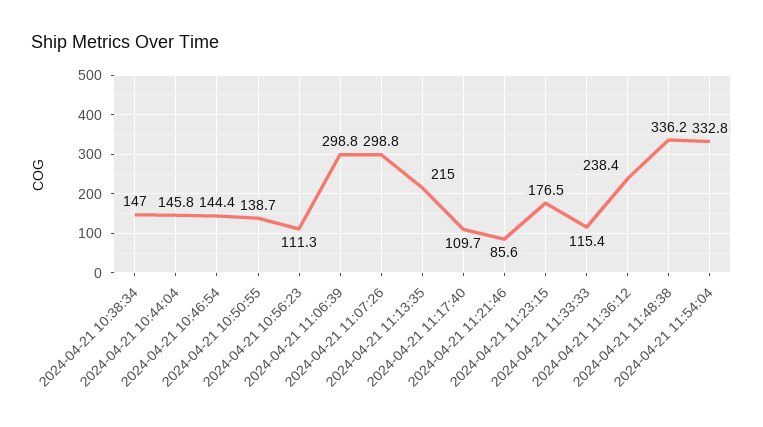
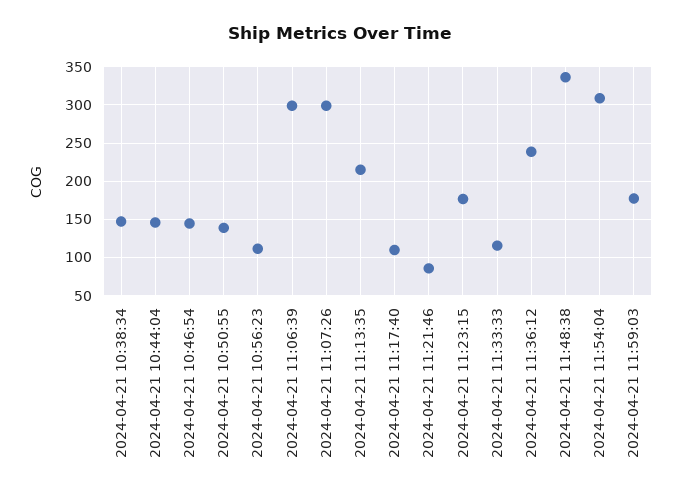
2024-04-21 11:54:04: 332.8 -> 310
2024-04-21 11:59:03: none -> 180

